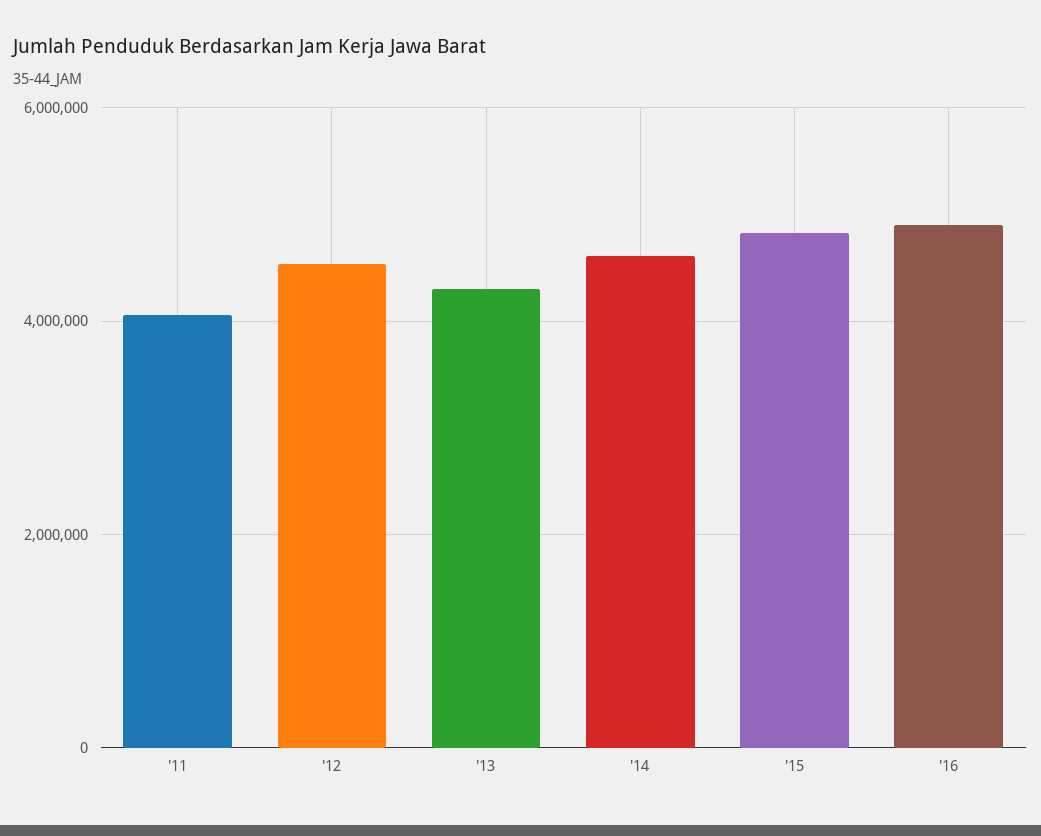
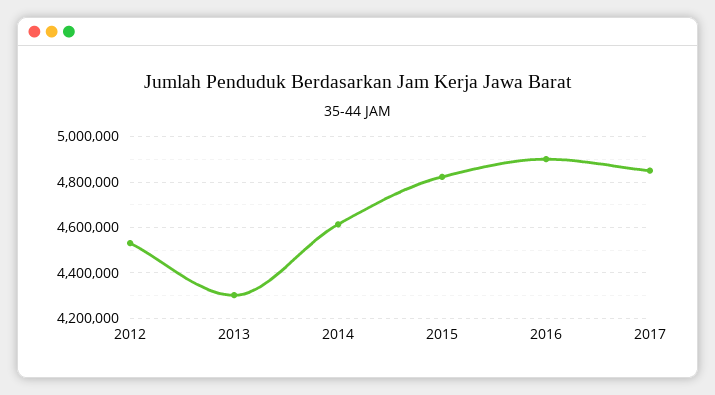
'11: 4000000 -> none
2017: none -> 4850000

